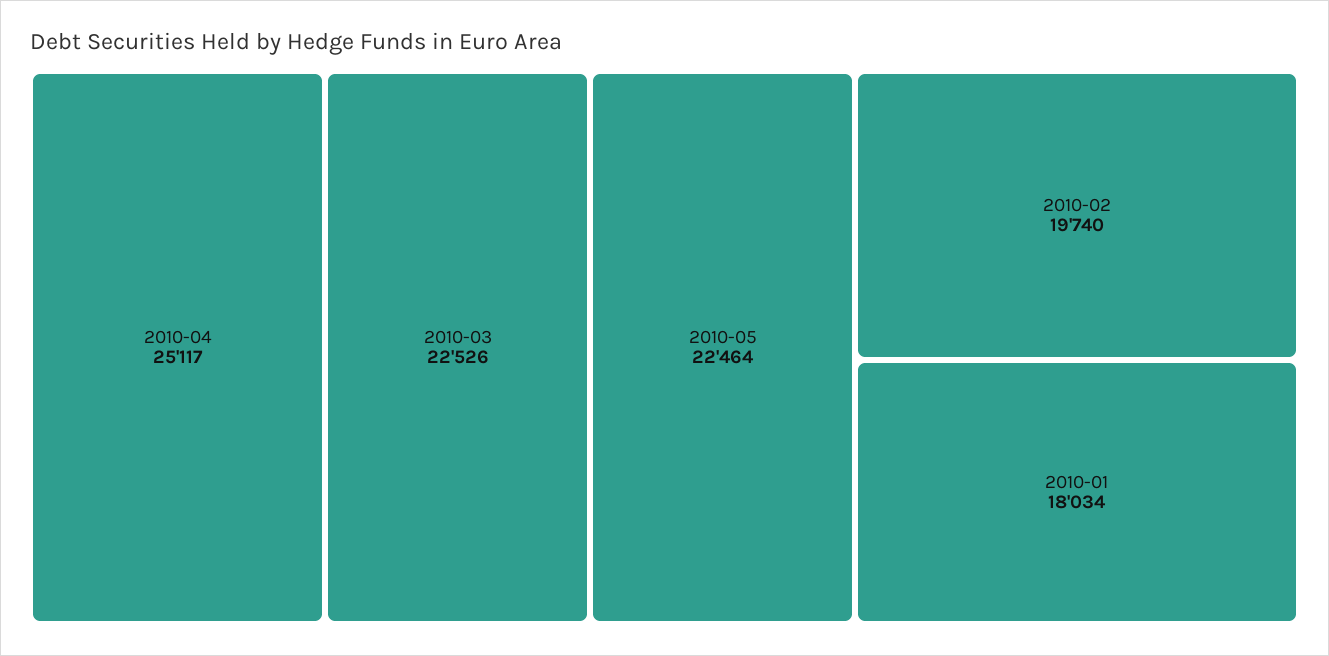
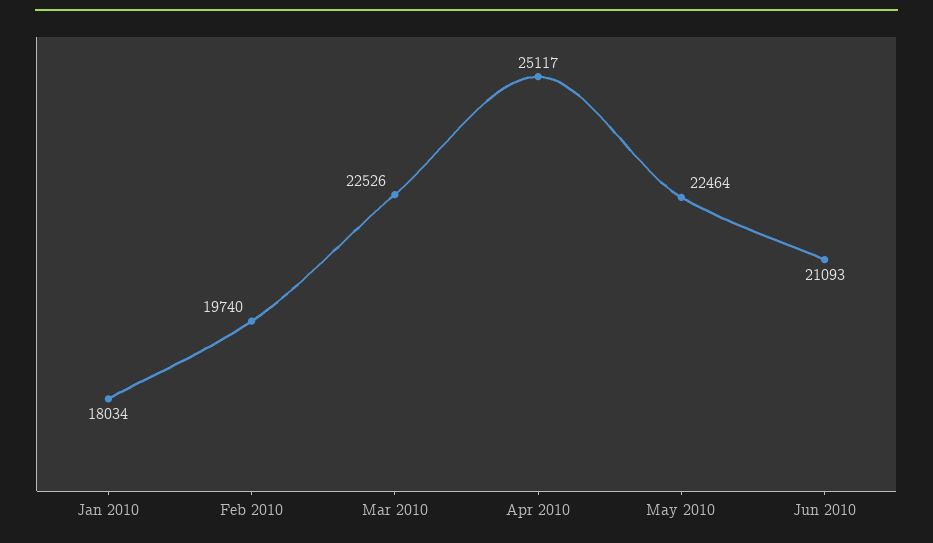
Jun 2010: none -> 21093

